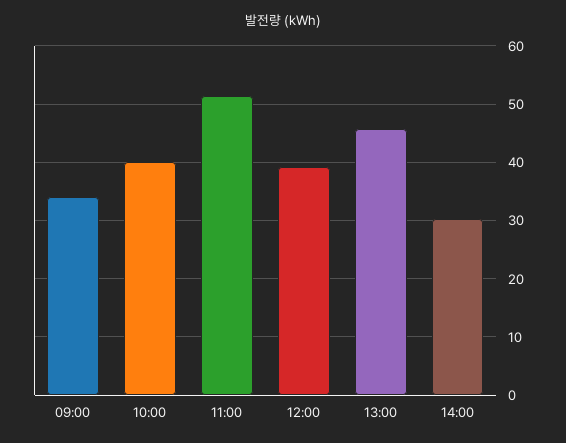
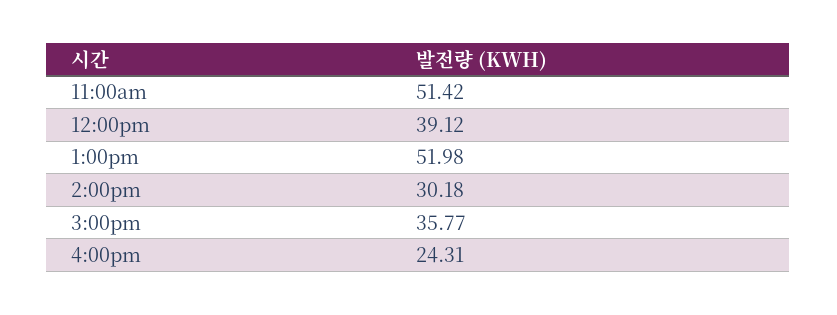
09:00: 34 -> none
10:00: 40 -> none
13:00: 46 -> 51.98
3:00pm: none -> 35.77
4:00pm: none -> 24.31

